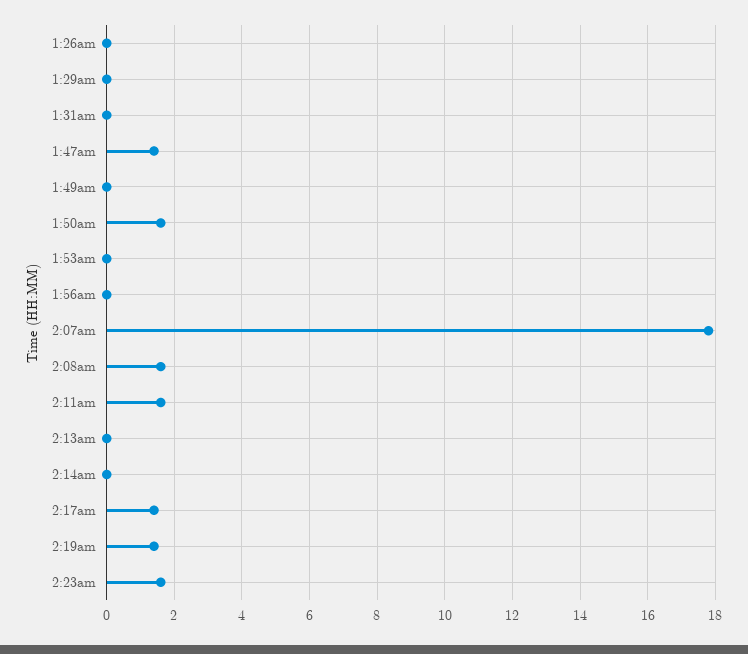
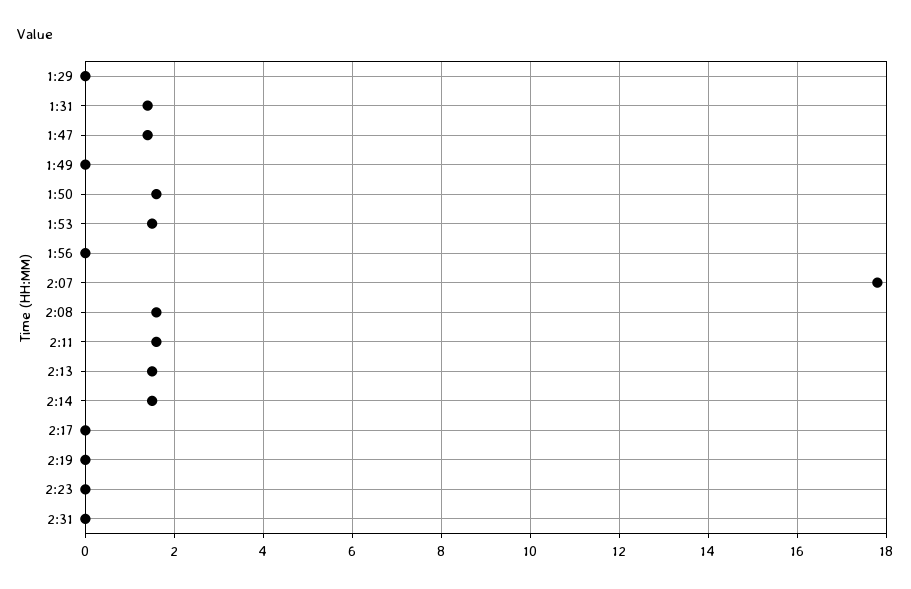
1:26am: 0 -> none
1:31am: 0 -> 1.5
1:53am: 0 -> 1.5
2:13am: 0 -> 1.5
2:14am: 0 -> 1.5
2:17am: 1.5 -> 0
2:19am: 1.5 -> 0
2:23am: 1.5 -> 0
2:31: none -> 0

